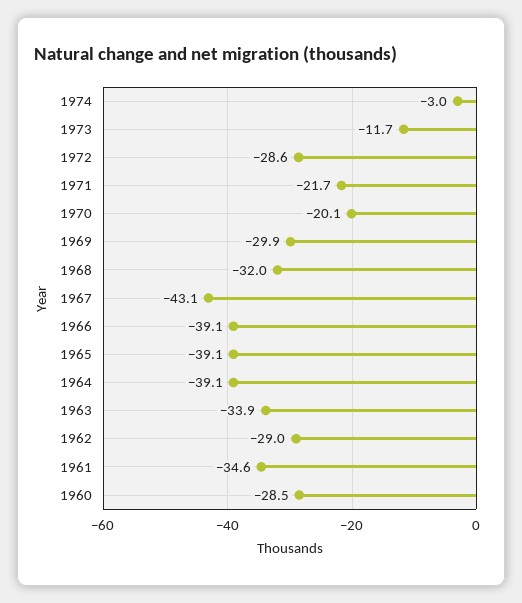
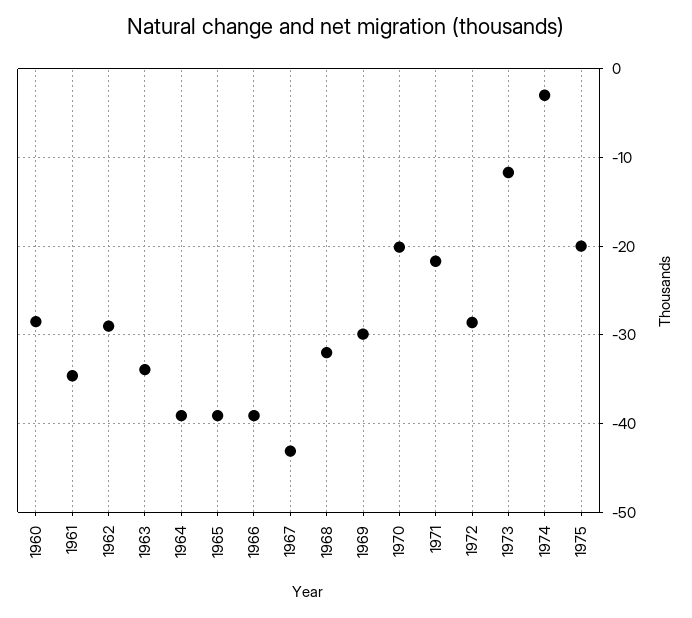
1975: none -> -20

